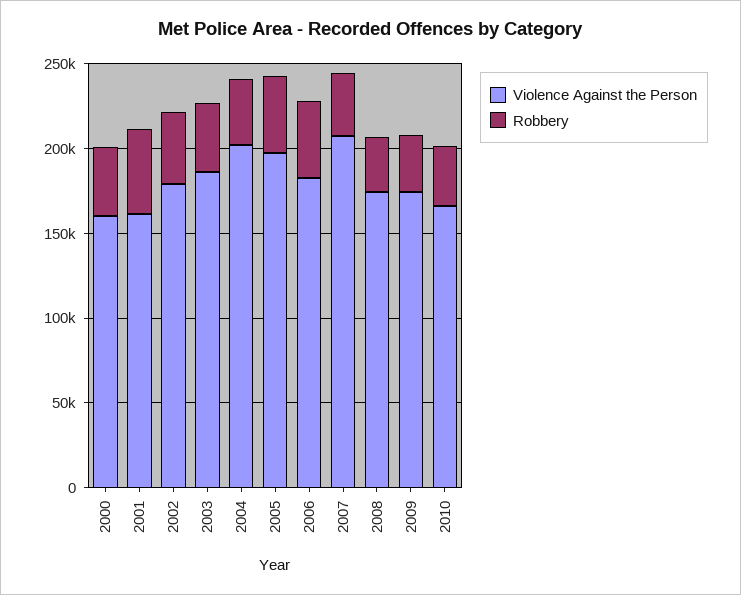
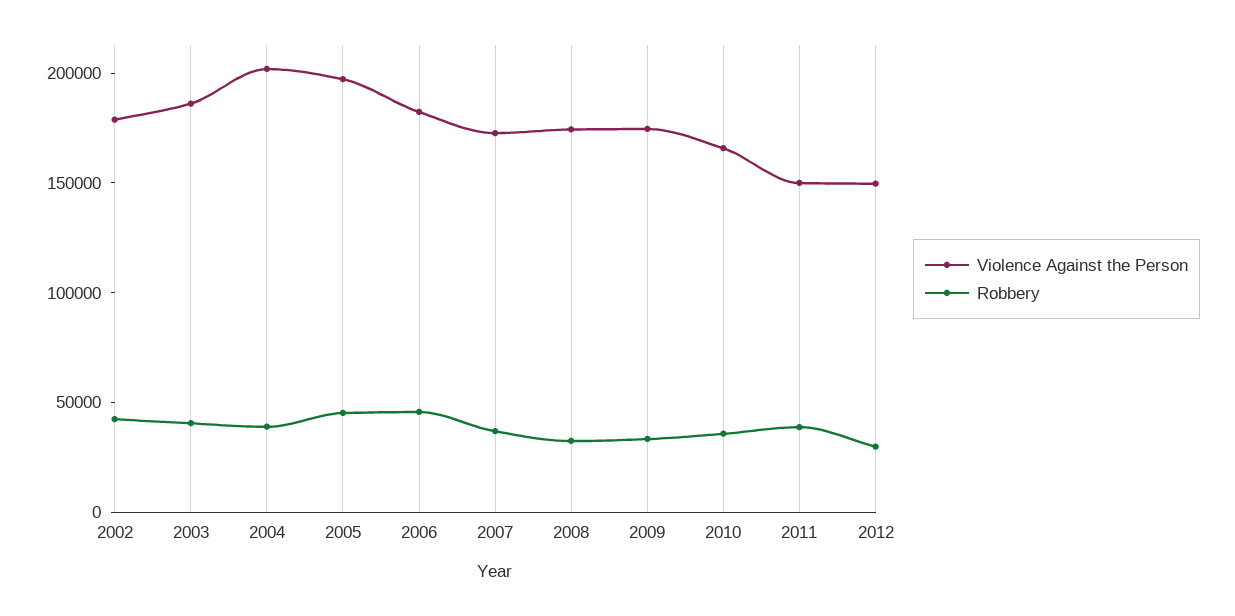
Violence Against the Person, 2000: 160000 -> none
Robbery, 2000: 40000 -> none
Violence Against the Person, 2001: 160000 -> none
Robbery, 2001: 50000 -> none
Violence Against the Person, 2007: 210000 -> 170000
Violence Against the Person, 2011: none -> 150000
Robbery, 2011: none -> 40000
Violence Against the Person, 2012: none -> 150000
Robbery, 2012: none -> 30000

